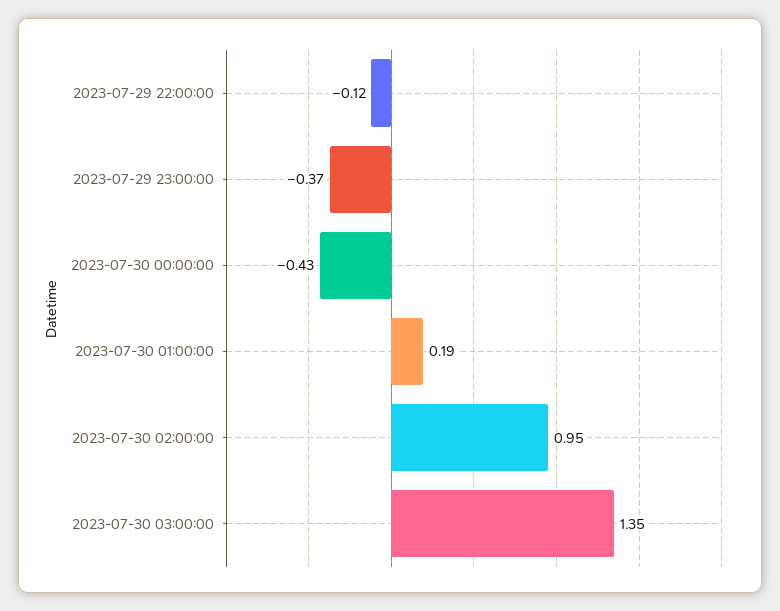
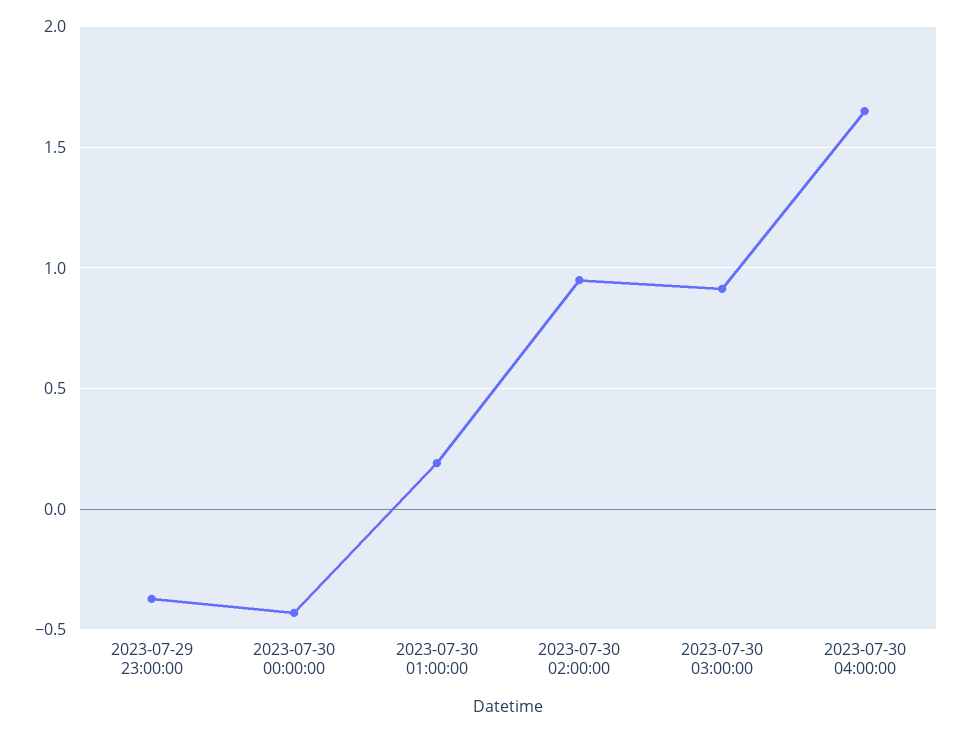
2023-07-29 22:00:00: -0.12 -> none
2023-07-30 03:00:00: 1.35 -> 0.9
2023-07-30 04:00:00: none -> 1.65

